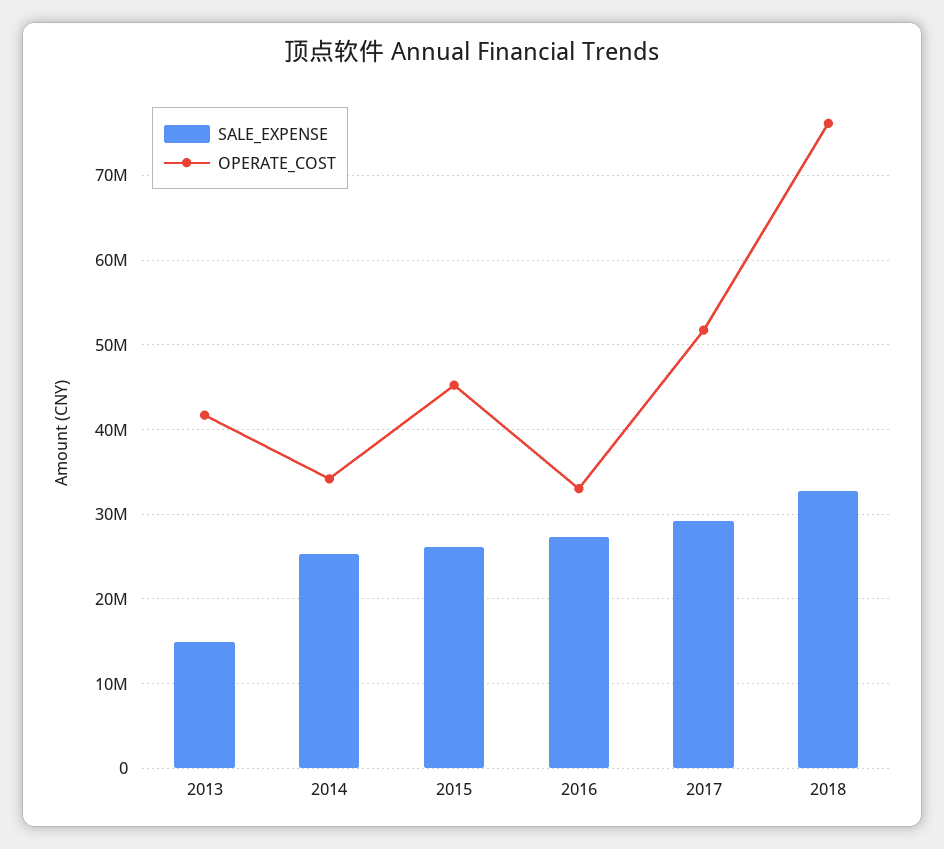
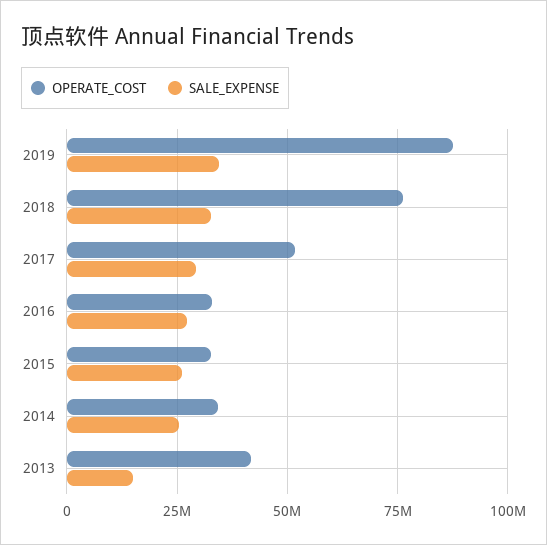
OPERATE_COST, 2015: 45000000 -> 32500000
OPERATE_COST, 2019: none -> 87500000
SALE_EXPENSE, 2019: none -> 35000000

